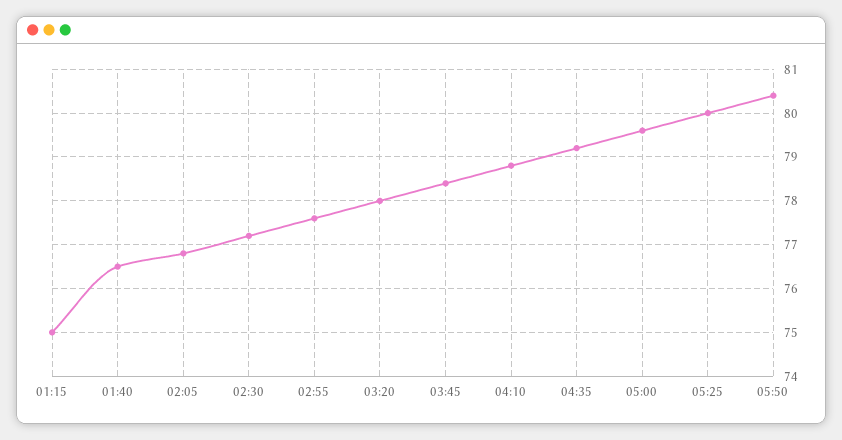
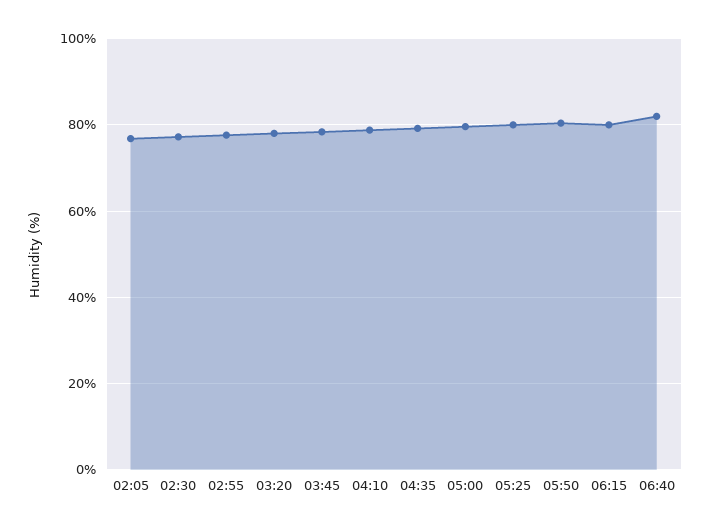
01:15: 75 -> none
01:40: 76.5 -> none
06:15: none -> 80
06:40: none -> 82

